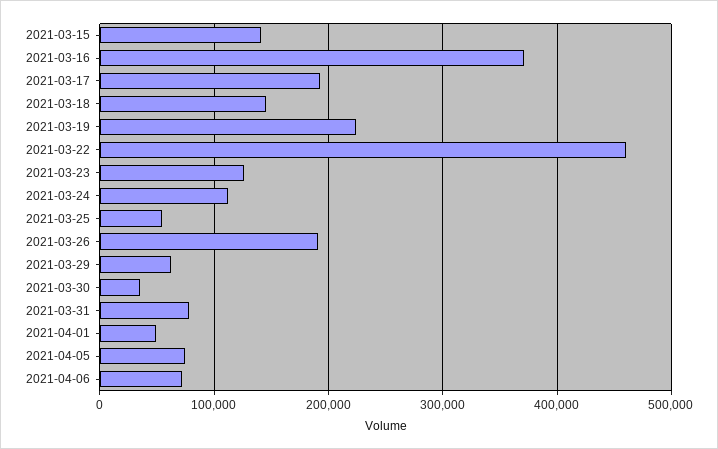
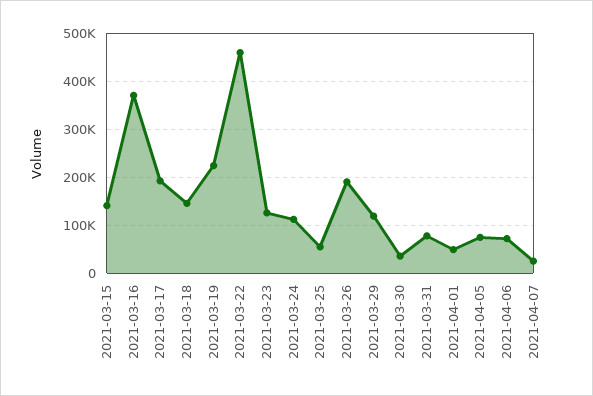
2021-03-29: 60000 -> 120000
2021-04-07: none -> 20000

